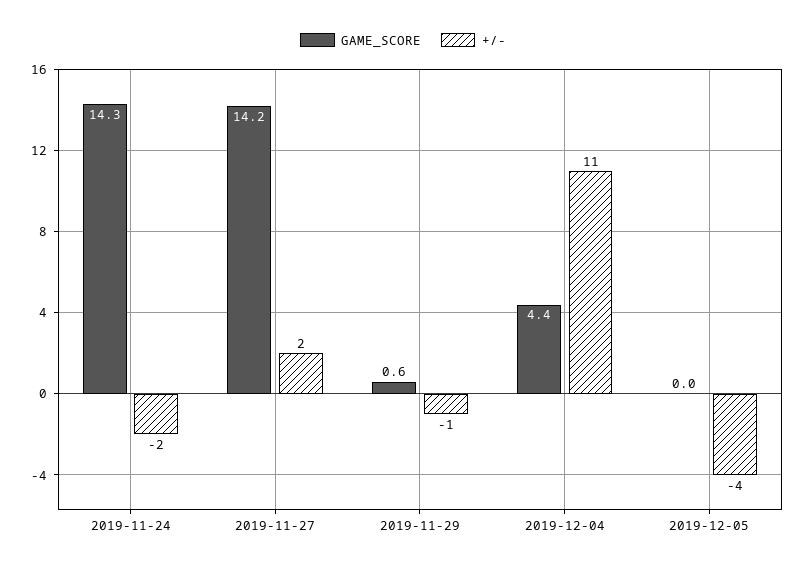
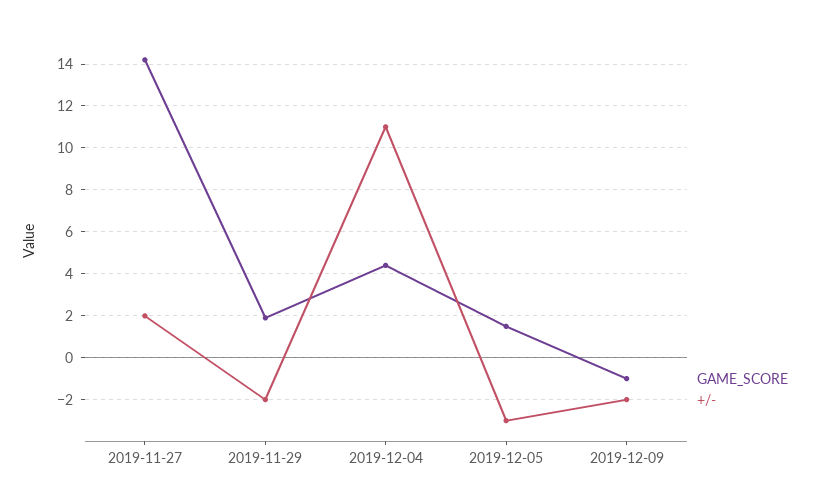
GAME_SCORE, 2019-11-24: 14.3 -> none
+/-, 2019-11-24: -2 -> none
GAME_SCORE, 2019-11-29: 0.6 -> 2
+/-, 2019-11-29: -1 -> -2
GAME_SCORE, 2019-12-05: 0 -> 1.5
+/-, 2019-12-05: -4 -> -3
GAME_SCORE, 2019-12-09: none -> -1
+/-, 2019-12-09: none -> -2

